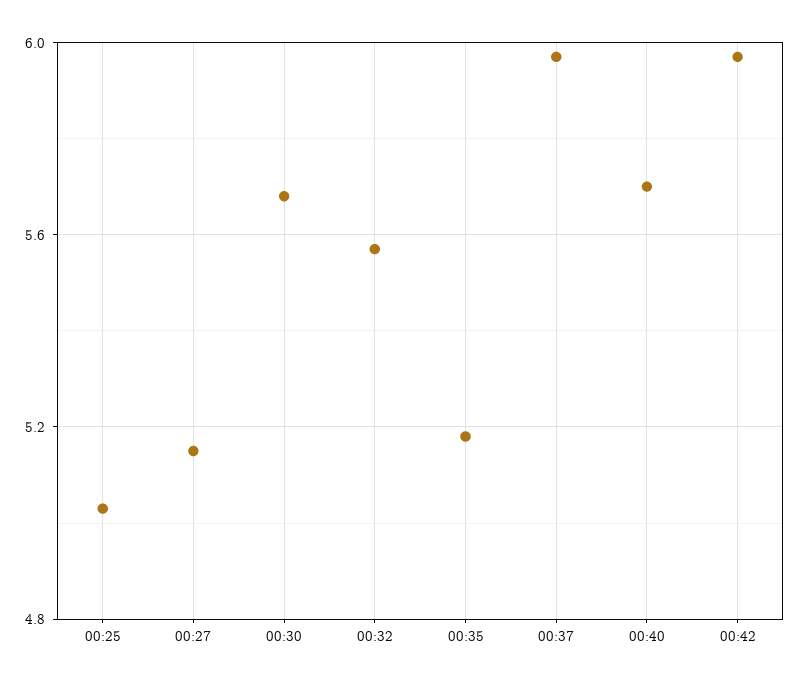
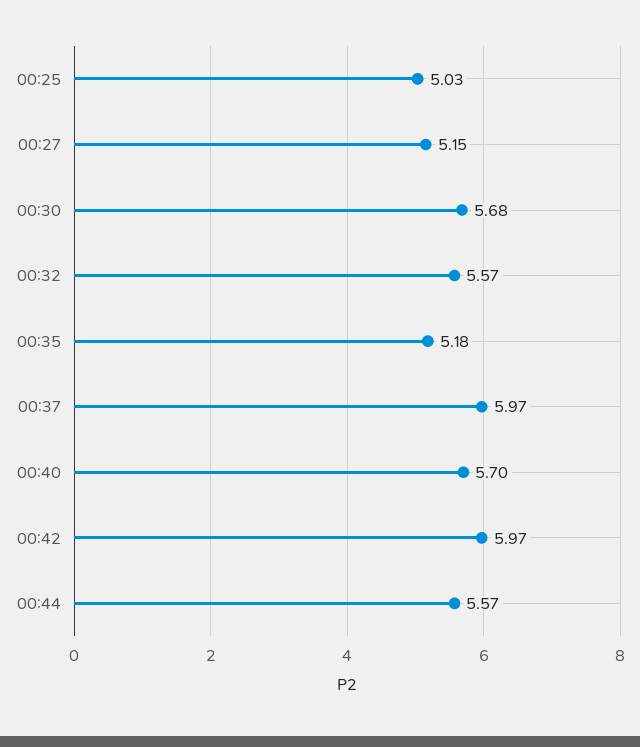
00:44: none -> 5.57

